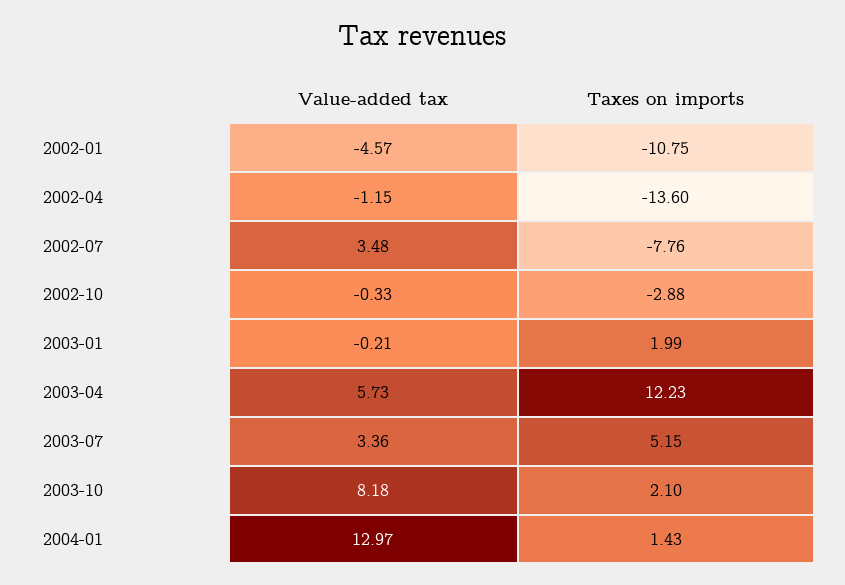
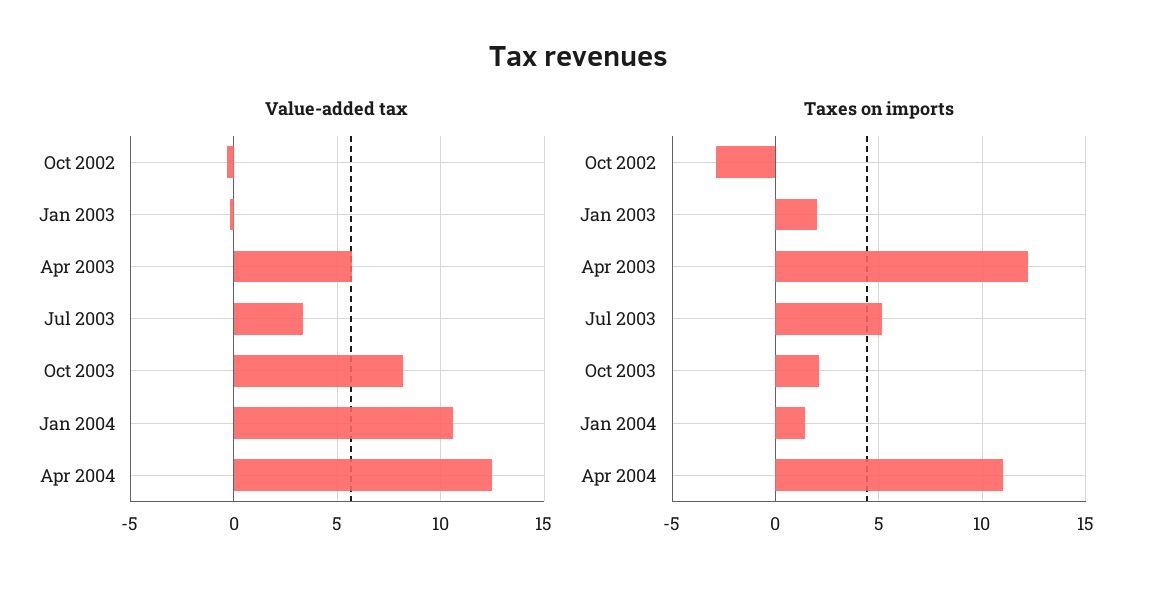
Value-added tax, 2002-01: -4.57 -> none
Taxes on imports, 2002-01: -10.75 -> none
Value-added tax, 2002-04: -1.15 -> none
Taxes on imports, 2002-04: -13.6 -> none
Value-added tax, 2002-07: 3.48 -> none
Taxes on imports, 2002-07: -7.76 -> none
Value-added tax, 2004-01: 12.97 -> 10.5
Value-added tax, Apr 2004: none -> 12.5
Taxes on imports, Apr 2004: none -> 11

